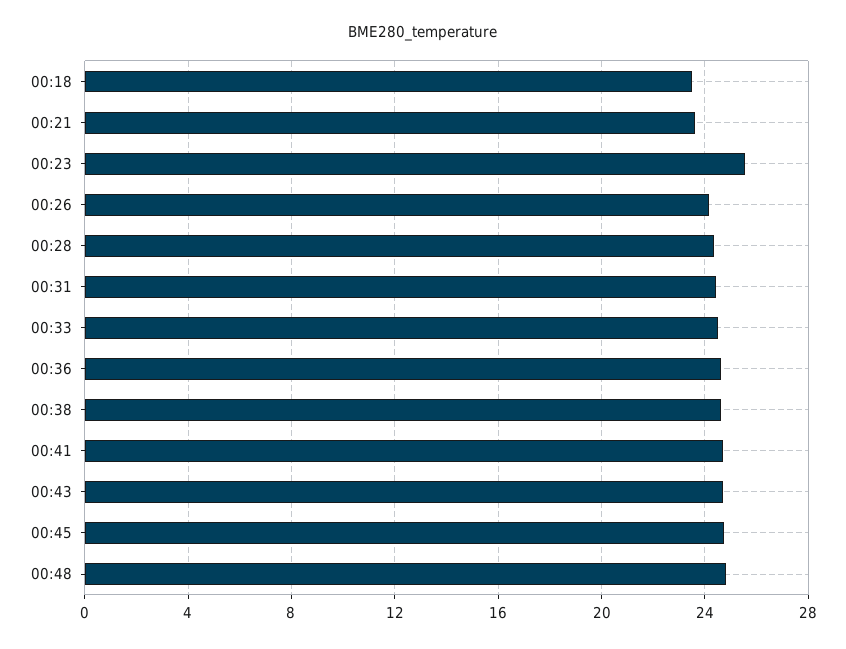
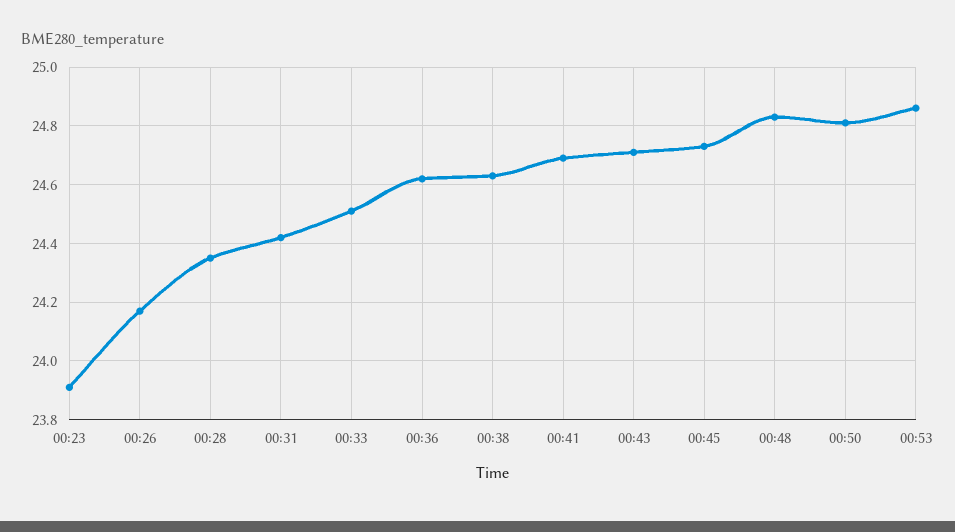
00:18: 23.5 -> none
00:21: 23.5 -> none
00:23: 25.5 -> 23.9
00:50: none -> 24.8
00:53: none -> 24.85

